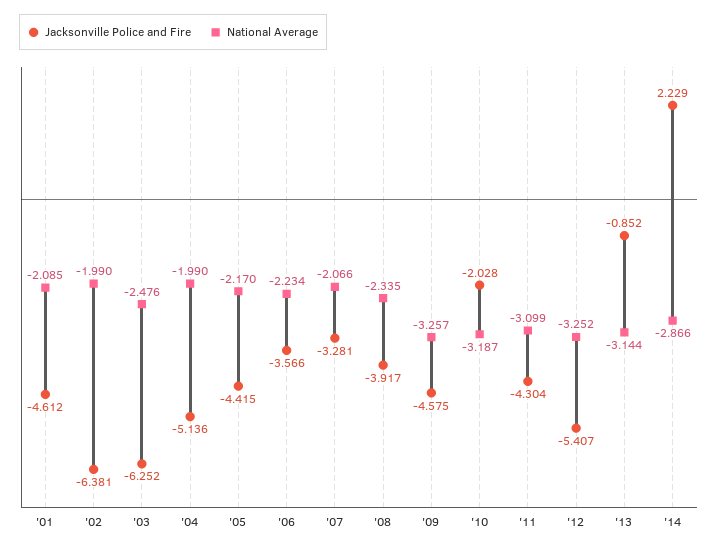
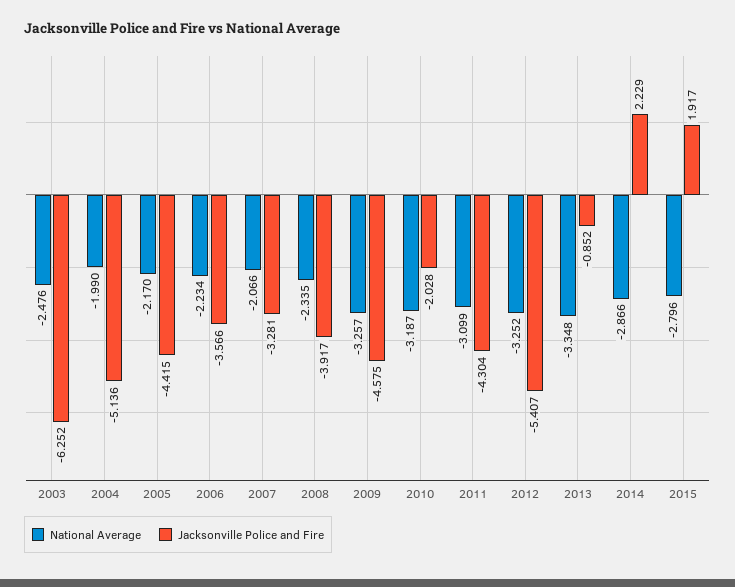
Jacksonville Police and Fire, '01: -4.612 -> none
National Average, '01: -2.085 -> none
Jacksonville Police and Fire, '02: -6.381 -> none
National Average, '02: -1.99 -> none
National Average, '13: -3.144 -> -3.348
National Average, 2015: none -> -2.796
Jacksonville Police and Fire, 2015: none -> 1.917

